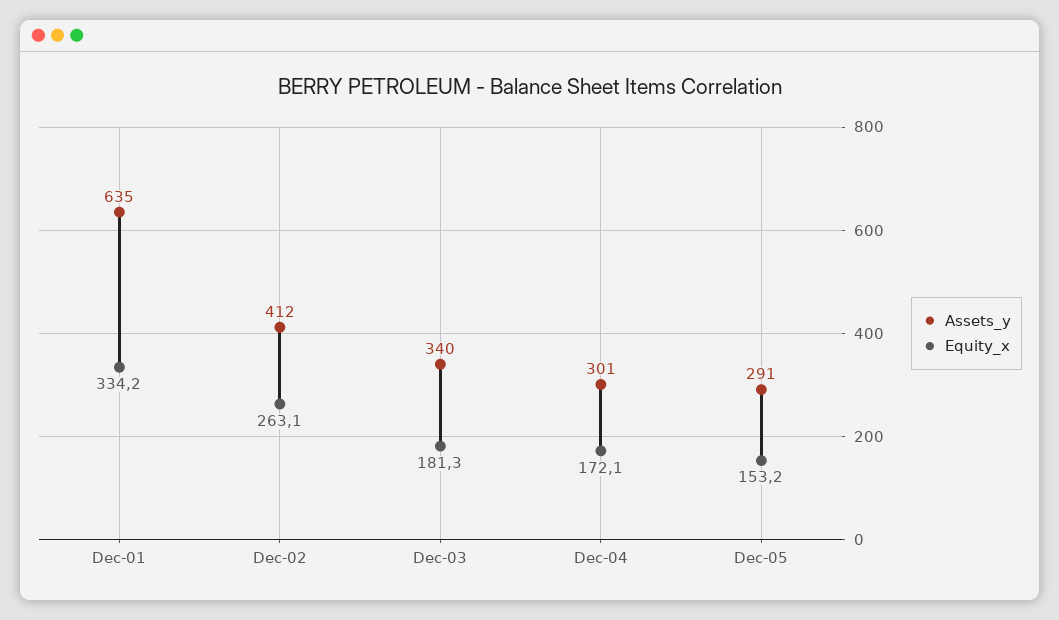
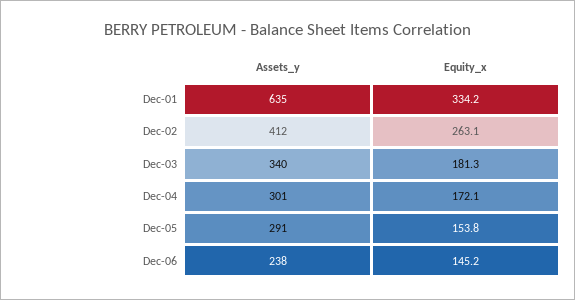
Equity_x, Dec-05: 153.2 -> 153.8
Assets_y, Dec-06: none -> 238
Equity_x, Dec-06: none -> 145.2

